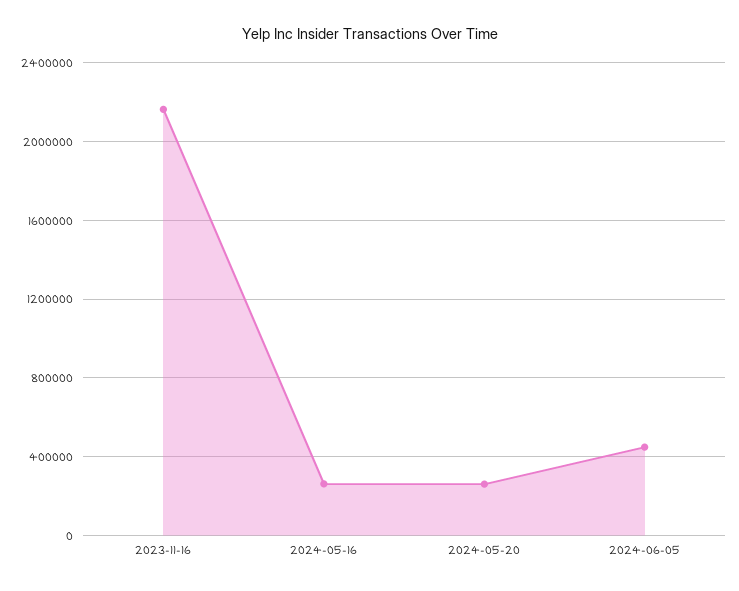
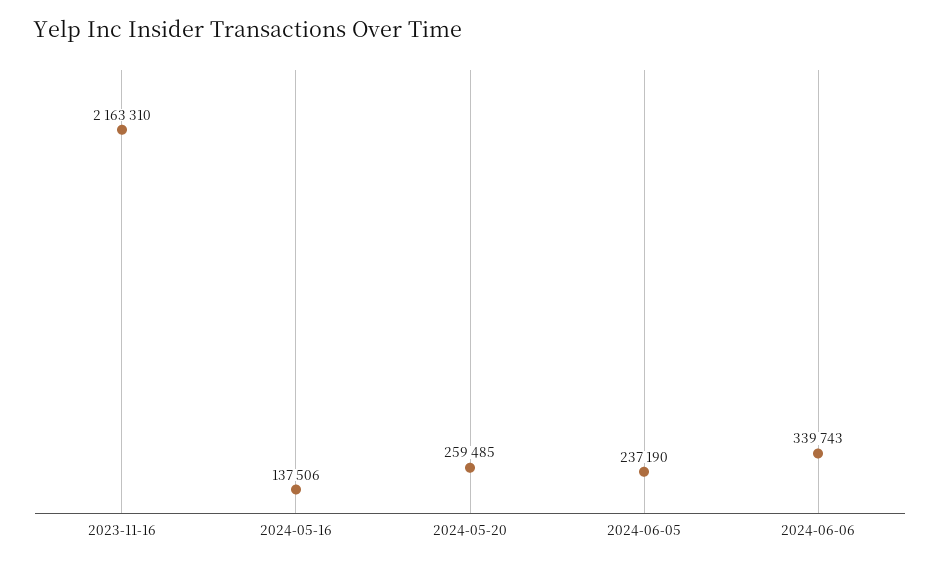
2024-05-16: 250000 -> 137506
2024-06-05: 450000 -> 237190
2024-06-06: none -> 339743

